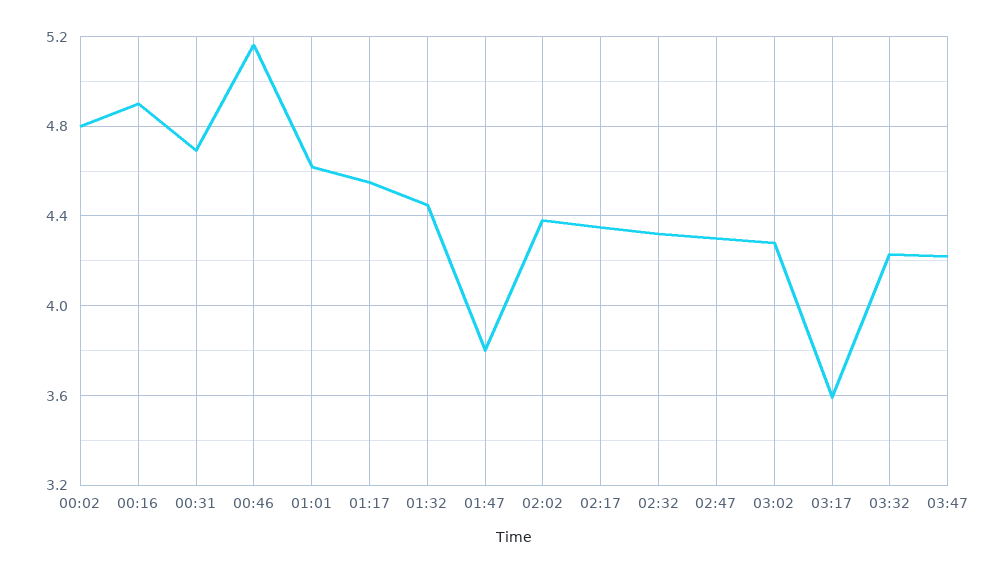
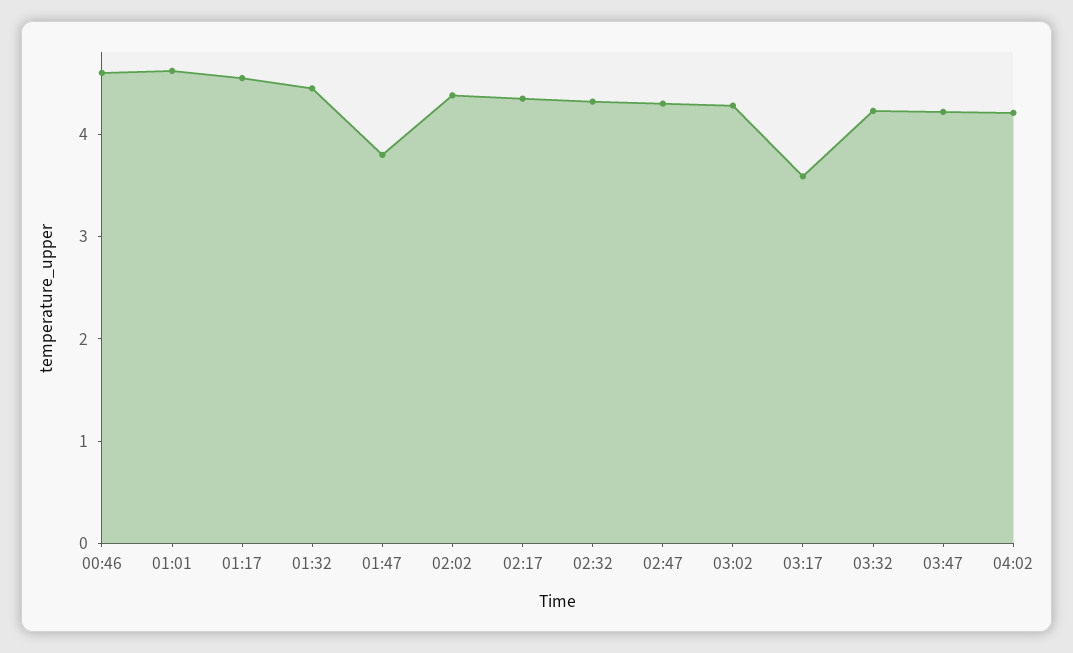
00:02: 4.8 -> none
00:16: 4.9 -> none
00:31: 4.7 -> none
00:46: 5.15 -> 4.6
04:02: none -> 4.2

